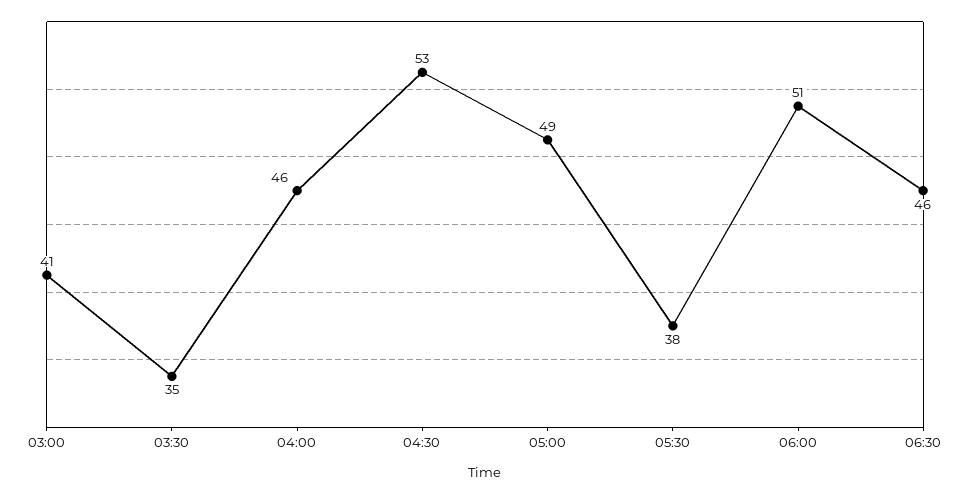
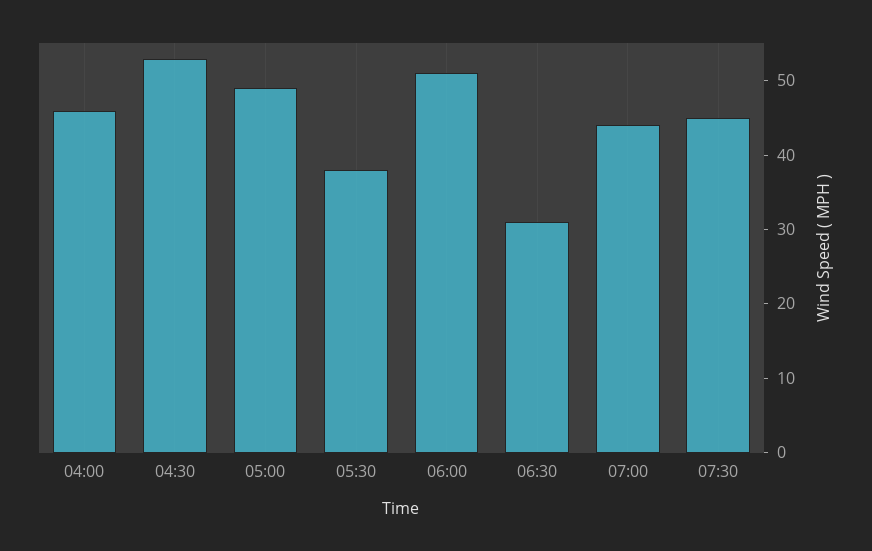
03:00: 41 -> none
03:30: 35 -> none
06:30: 46 -> 30
07:00: none -> 45
07:30: none -> 45

